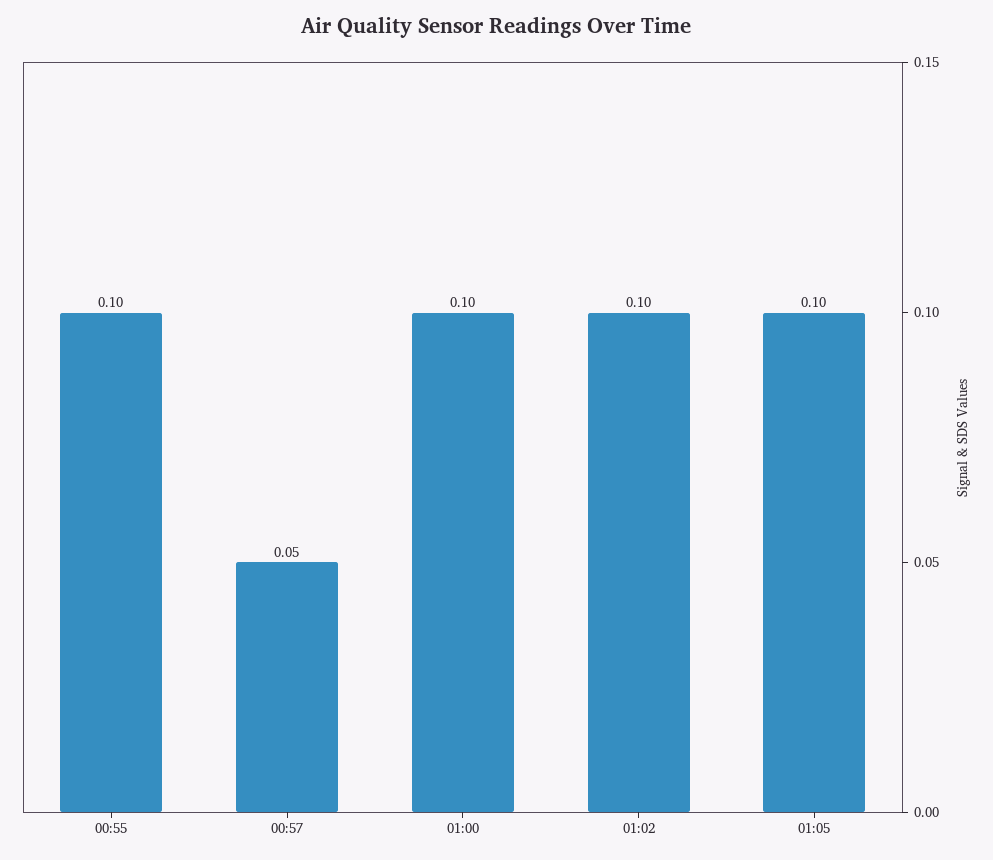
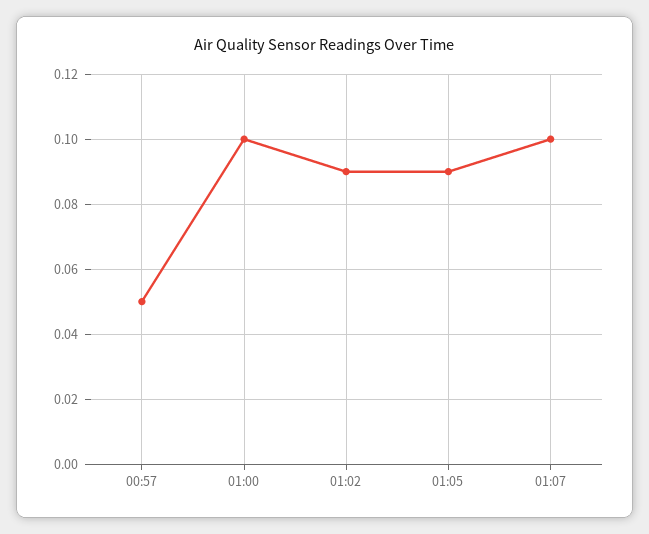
00:55: 0.1 -> none
01:02: 0.1 -> 0.09
01:05: 0.1 -> 0.09
01:07: none -> 0.1

